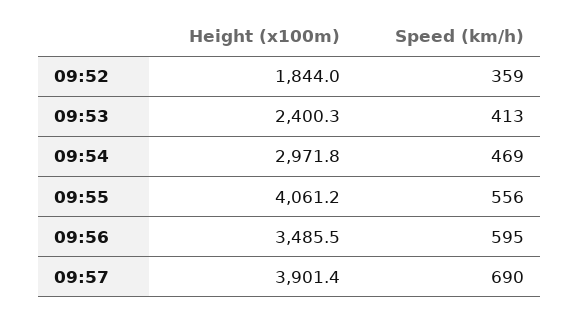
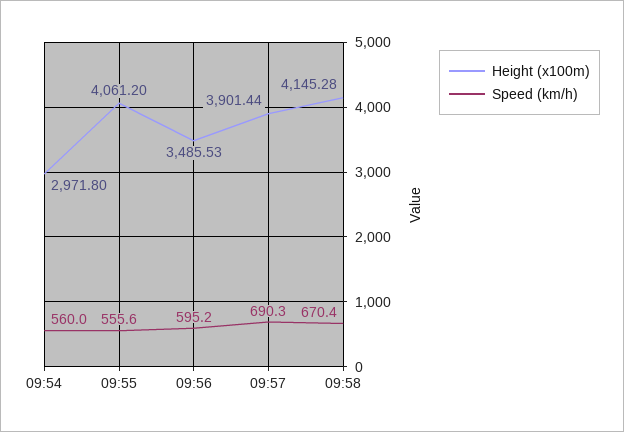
Height (x100m), 09:52: 1844 -> none
Speed (km/h), 09:52: 359 -> none
Height (x100m), 09:53: 2400.3 -> none
Speed (km/h), 09:53: 413 -> none
Speed (km/h), 09:54: 469 -> 560
Height (x100m), 09:58: none -> 4145.28
Speed (km/h), 09:58: none -> 670.4

